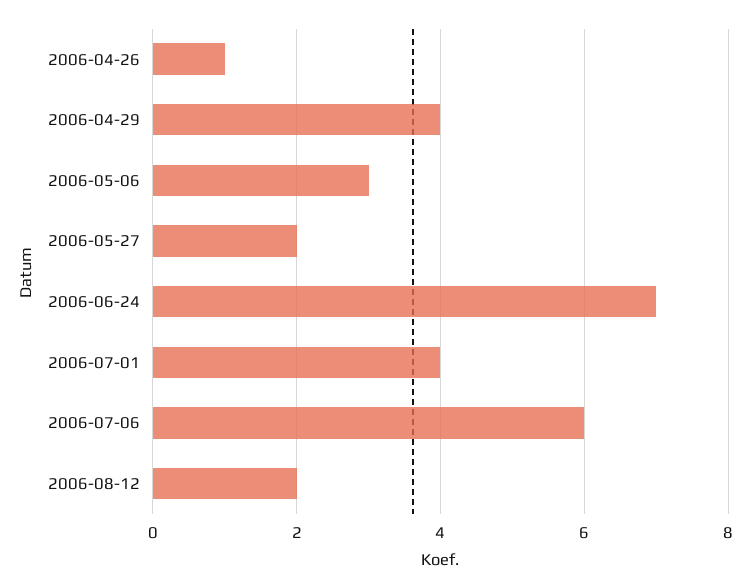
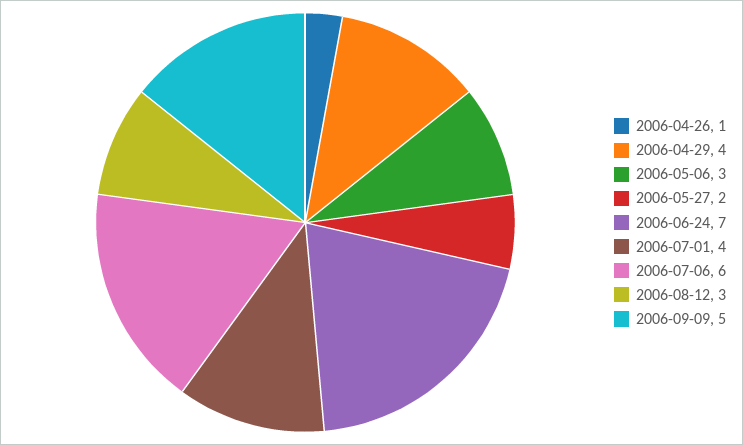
2006-08-12: 2 -> 3
2006-09-09: none -> 5

